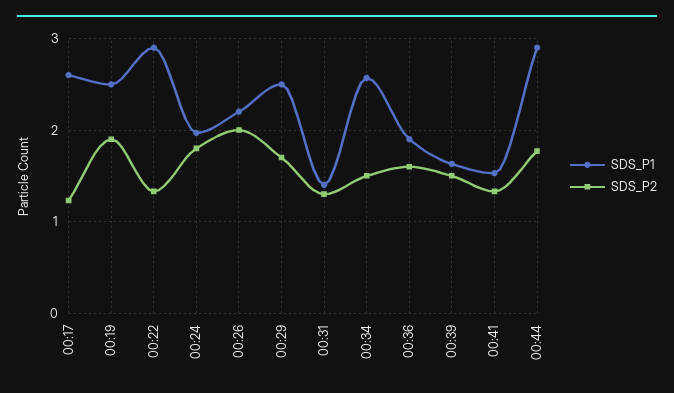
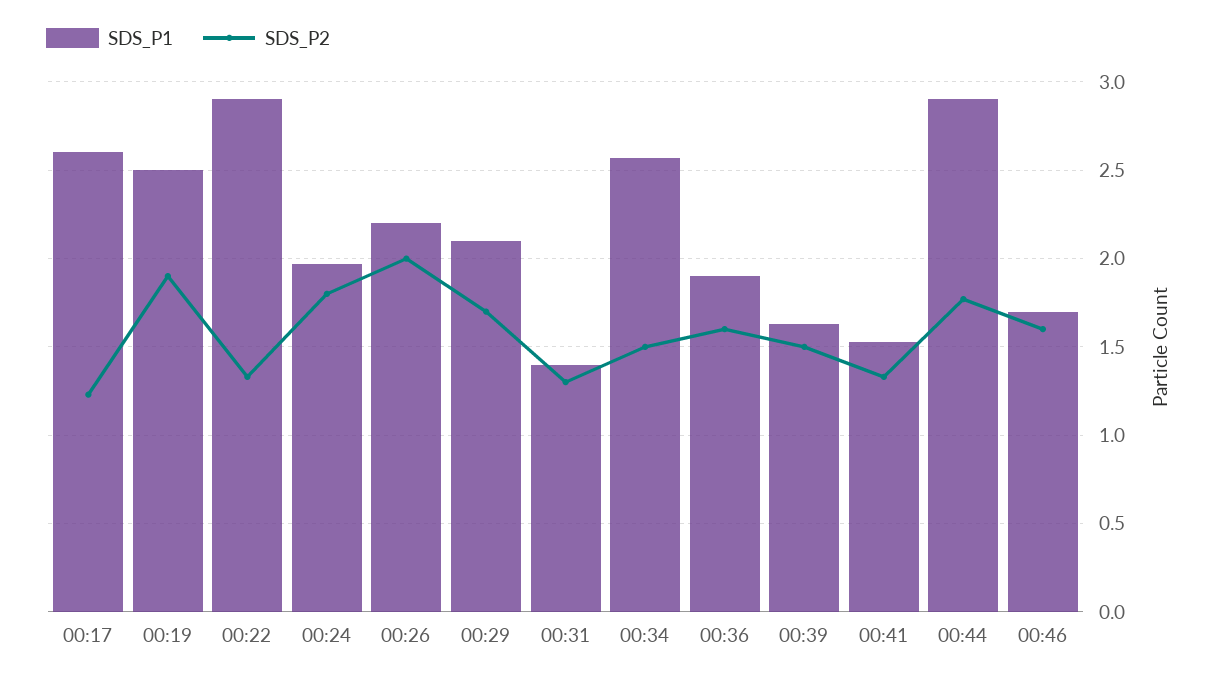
SDS_P1, 00:29: 2.5 -> 2.1
SDS_P1, 00:46: none -> 1.7
SDS_P2, 00:46: none -> 1.6

